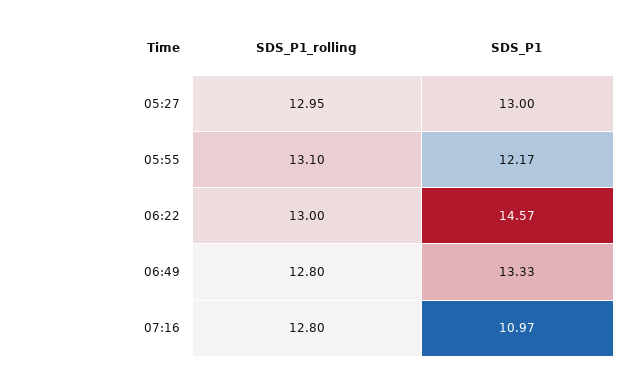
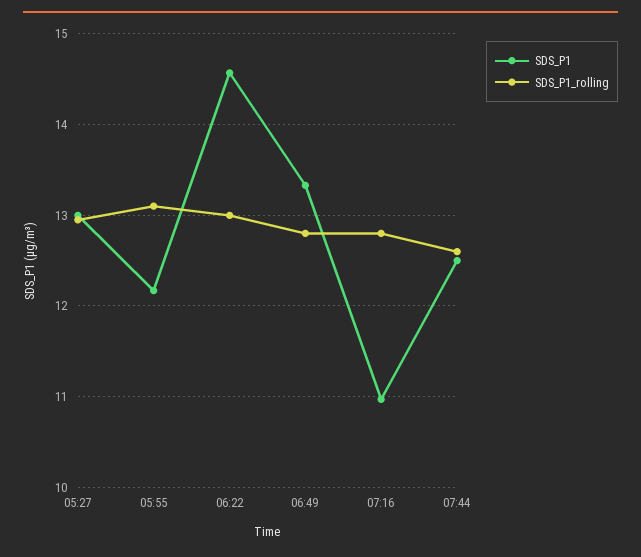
SDS_P1, 07:44: none -> 12.5
SDS_P1_rolling, 07:44: none -> 12.6

